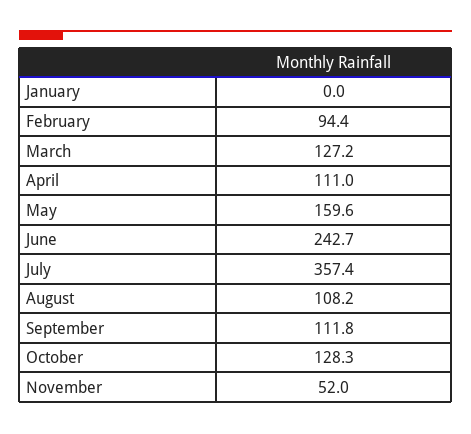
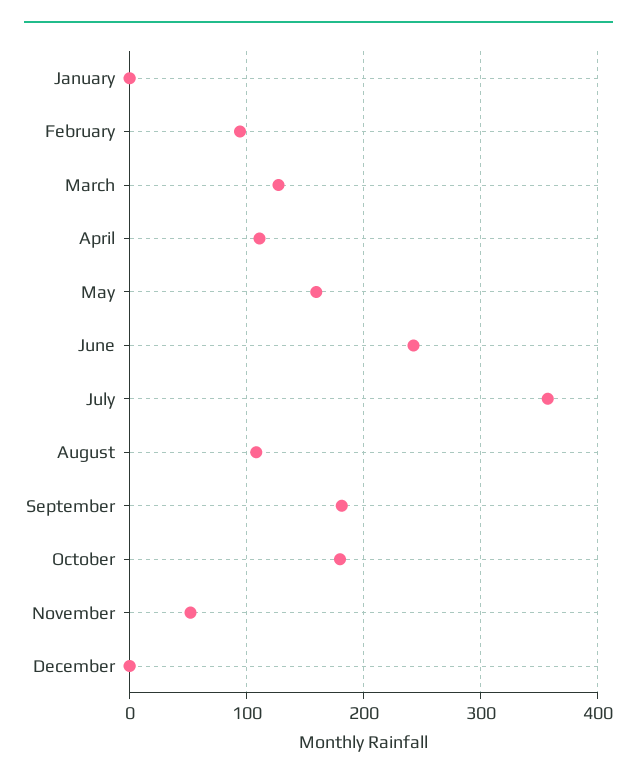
September: 111.8 -> 180
October: 128.3 -> 180
December: none -> 0

